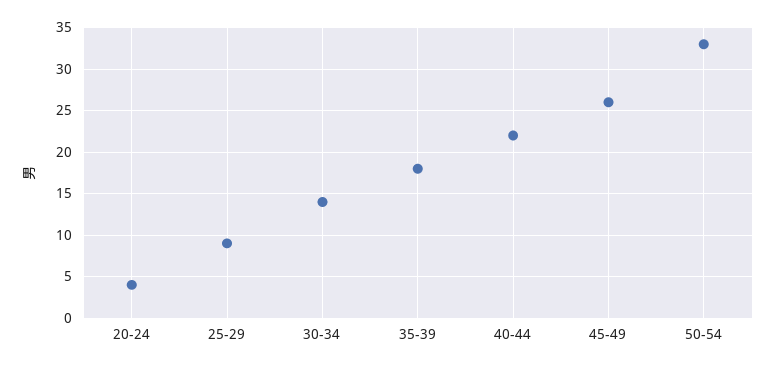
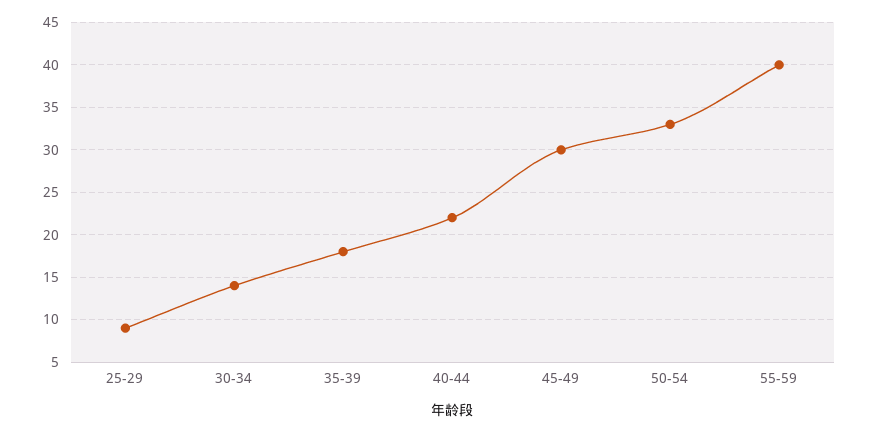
20-24: 4 -> none
45-49: 26 -> 30
55-59: none -> 40

